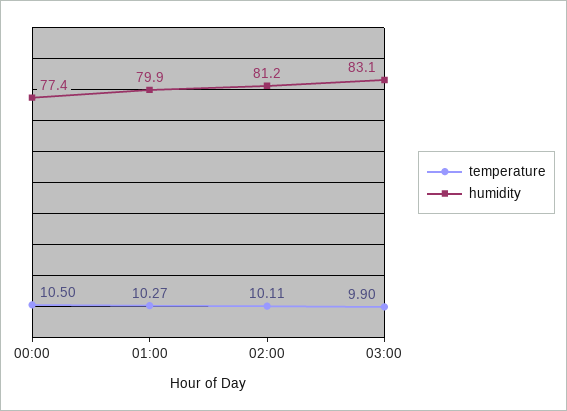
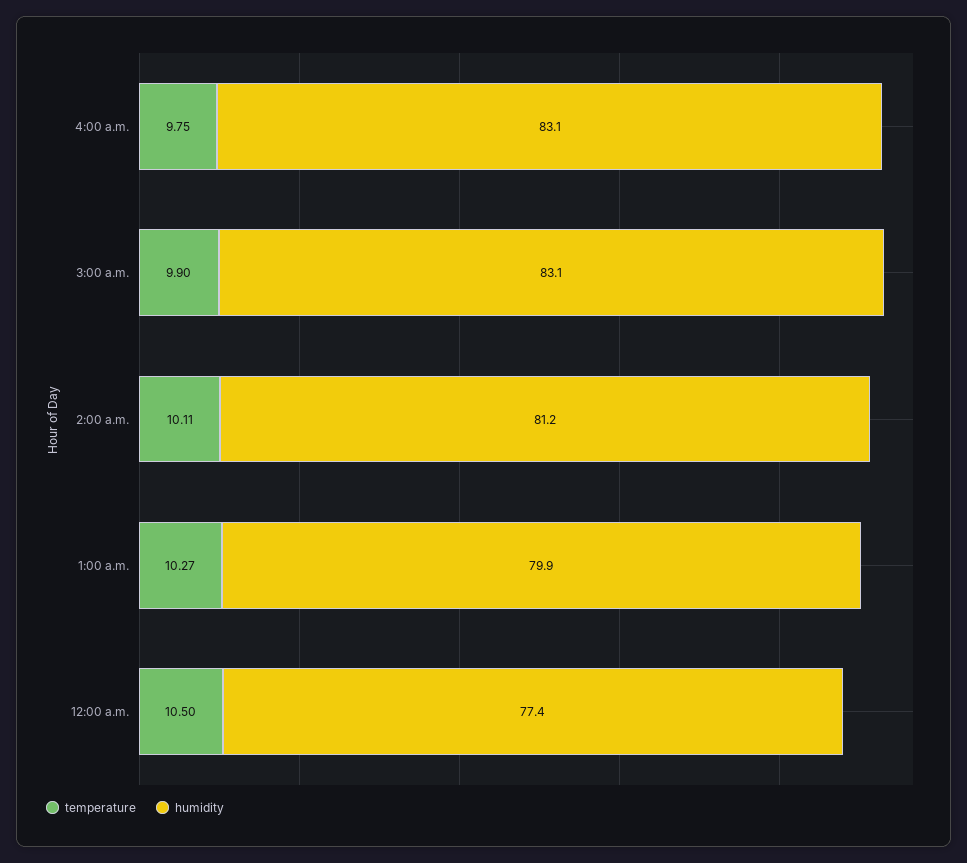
temperature, 4:00 a.m.: none -> 9.75
humidity, 4:00 a.m.: none -> 83.1

